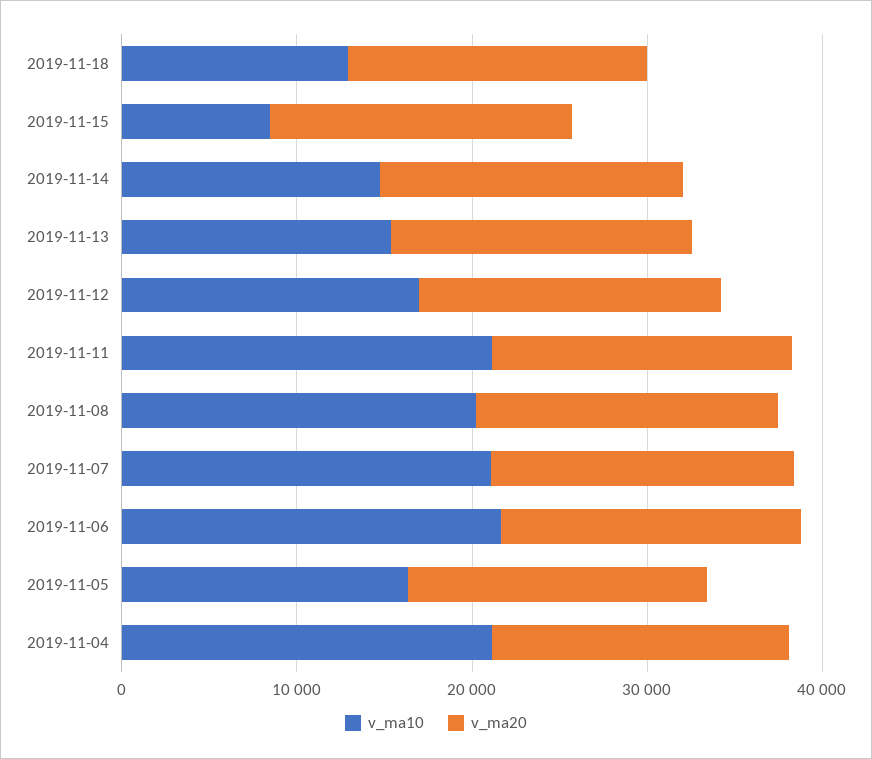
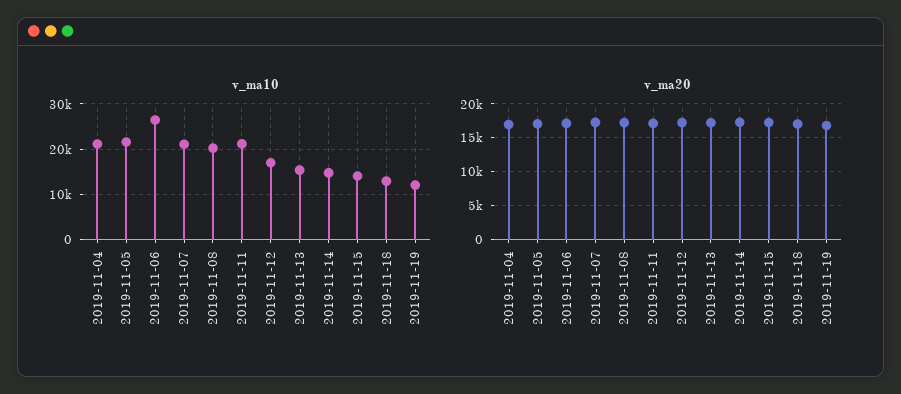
v_ma10, 2019-11-15: 8000 -> 14000
v_ma10, 2019-11-06: 22000 -> 26000
v_ma10, 2019-11-05: 16000 -> 22000
v_ma10, 2019-11-19: none -> 12000
v_ma20, 2019-11-19: none -> 17000

